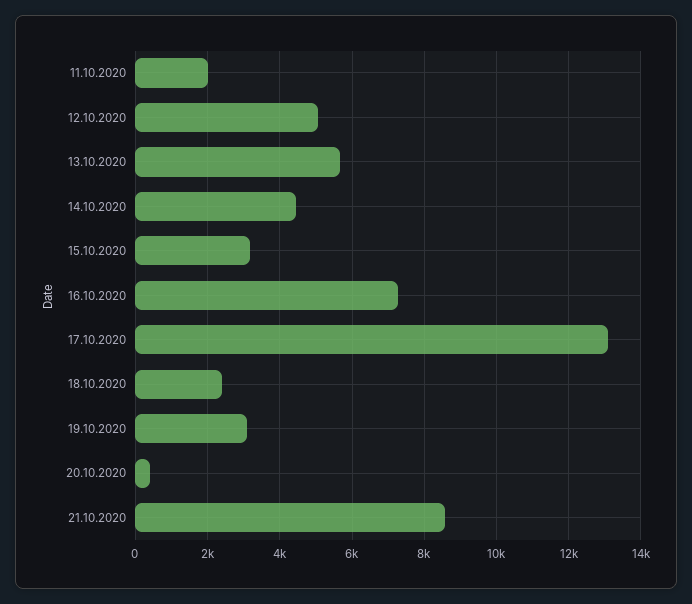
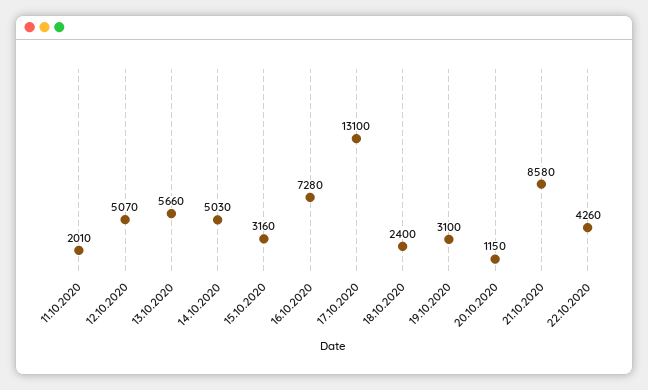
14.10.2020: 4400 -> 5030
20.10.2020: 400 -> 1150
22.10.2020: none -> 4260

